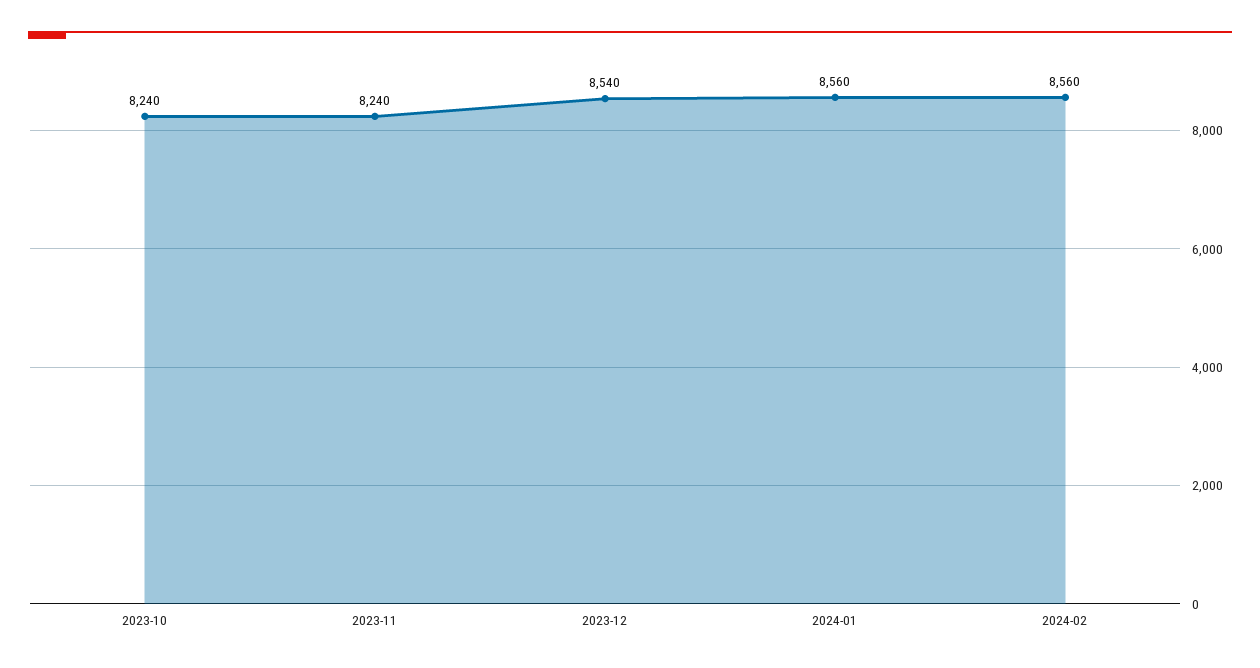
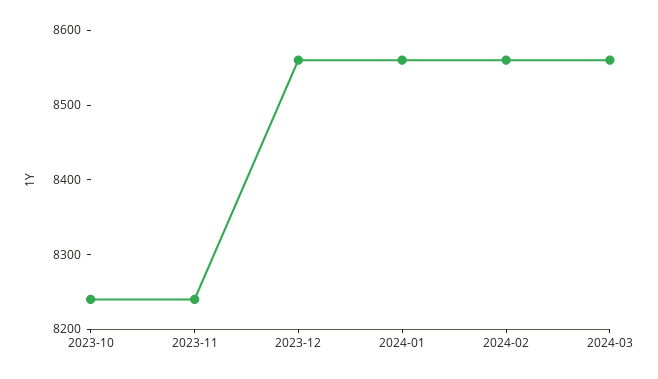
2023-12: 8540 -> 8560
2024-03: none -> 8560

